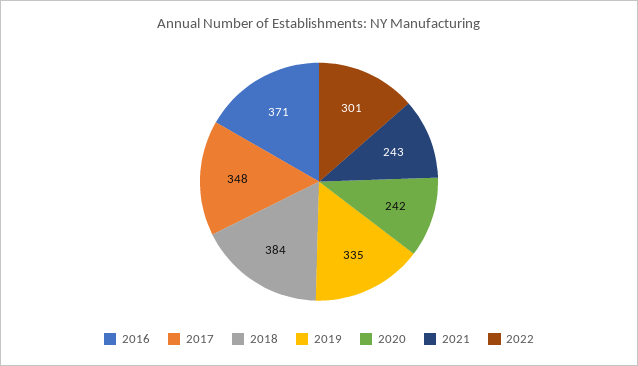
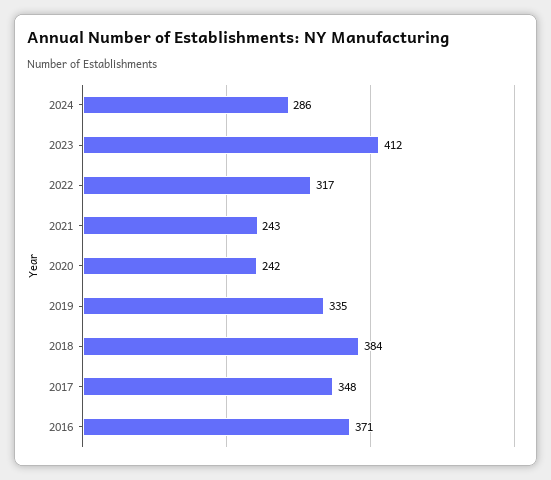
2022: 301 -> 317
2024: none -> 286
2023: none -> 412

